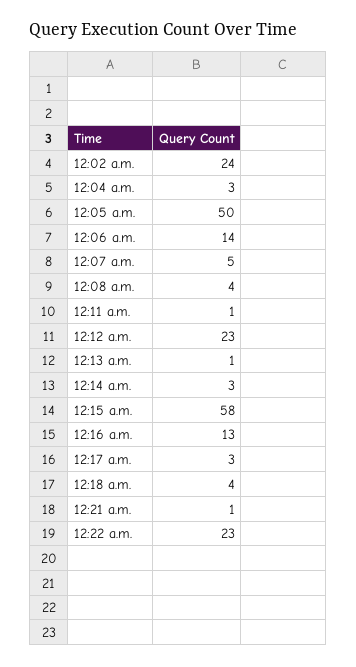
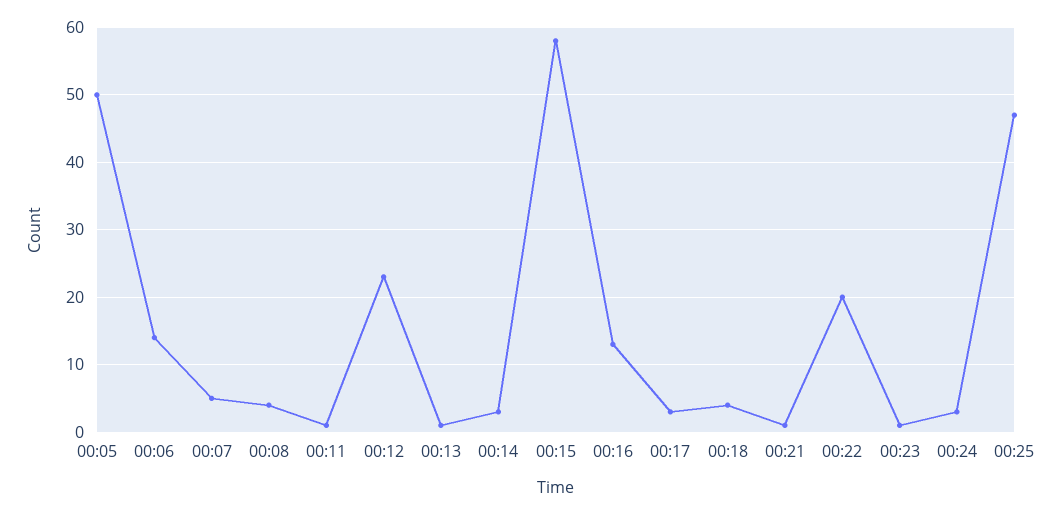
12:02 a.m.: 24 -> none
12:04 a.m.: 3 -> none
12:22 a.m.: 23 -> 20
00:23: none -> 1
00:24: none -> 3
00:25: none -> 47

